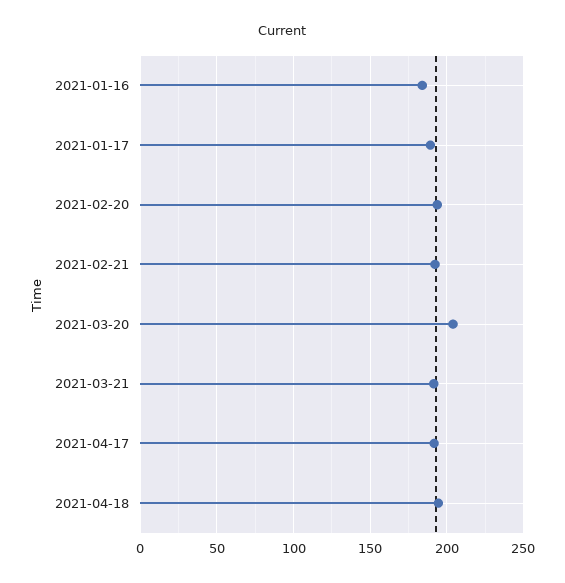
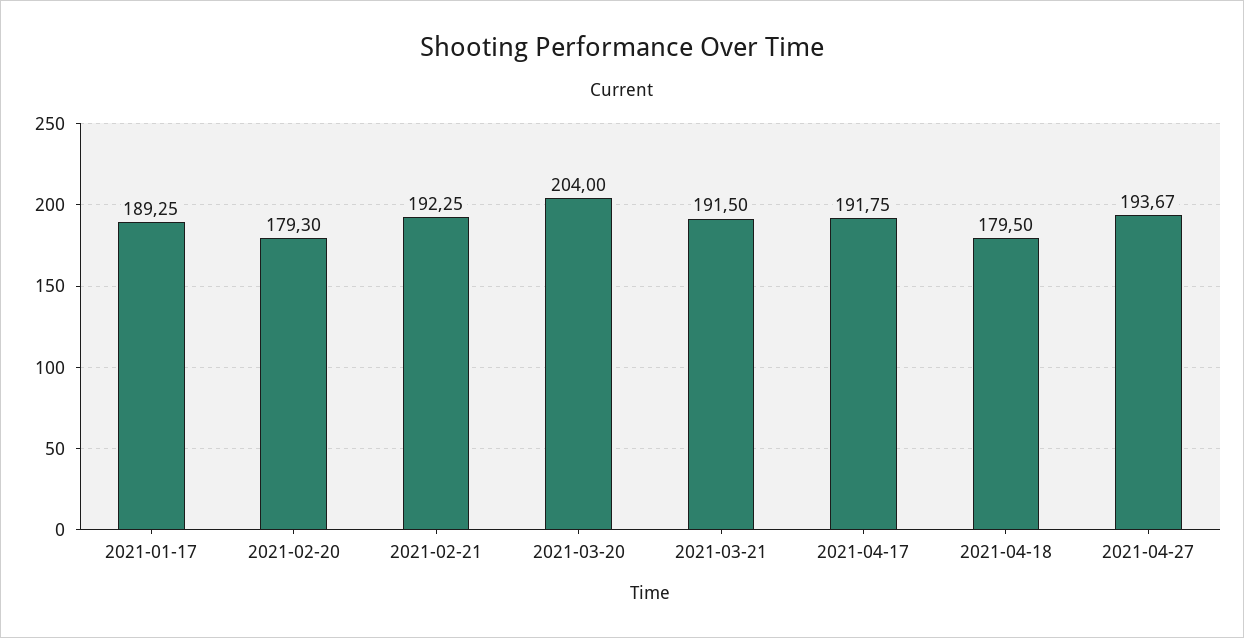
2021-01-16: 185 -> none
2021-02-20: 195 -> 179.3
2021-04-18: 195 -> 179.5
2021-04-27: none -> 193.67

